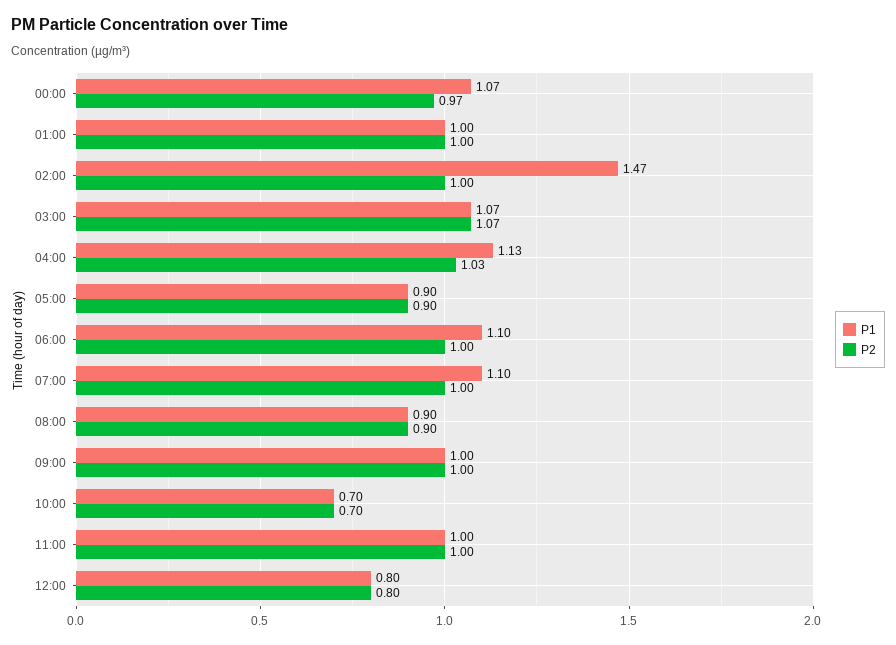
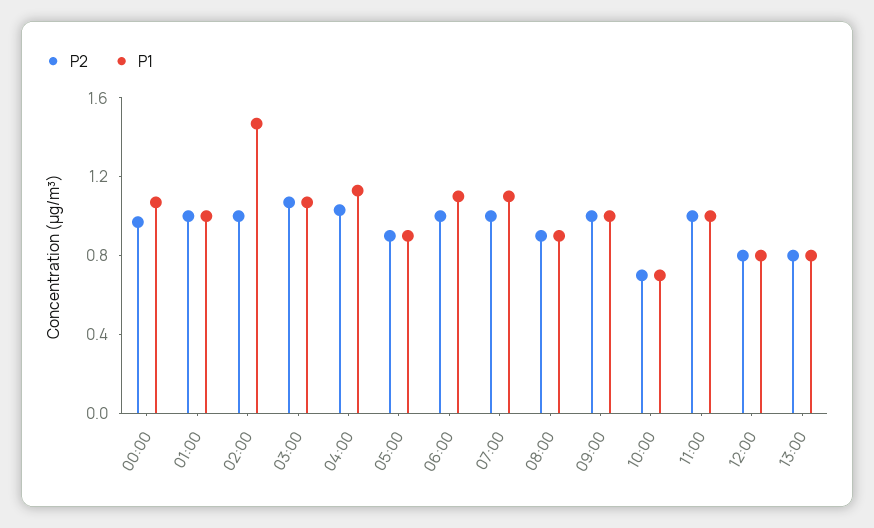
P2, 13:00: none -> 0.8
P1, 13:00: none -> 0.8

